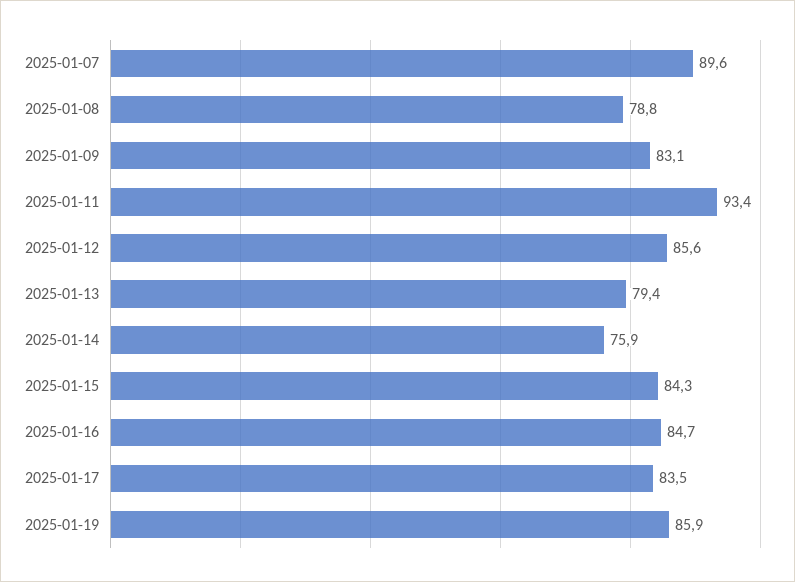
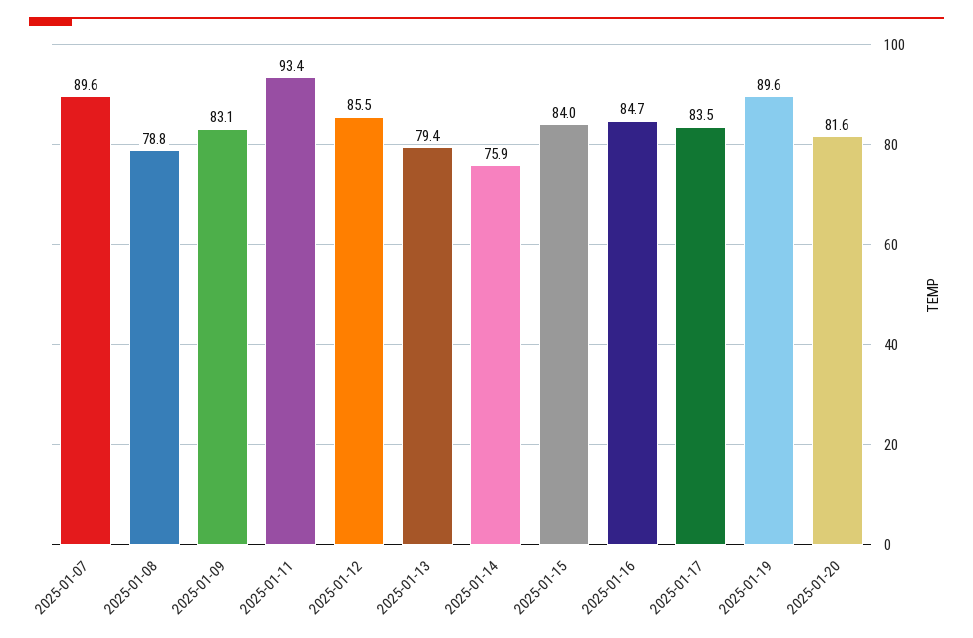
2025-01-12: 85.6 -> 85.5
2025-01-15: 84.3 -> 84
2025-01-19: 85.9 -> 89.6
2025-01-20: none -> 81.6

